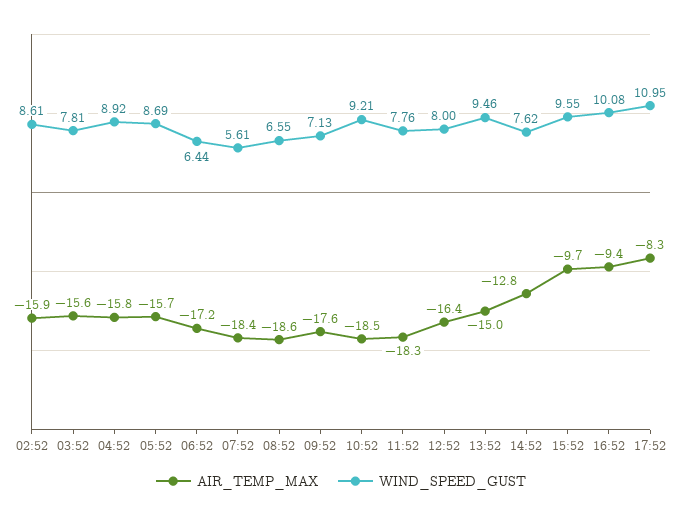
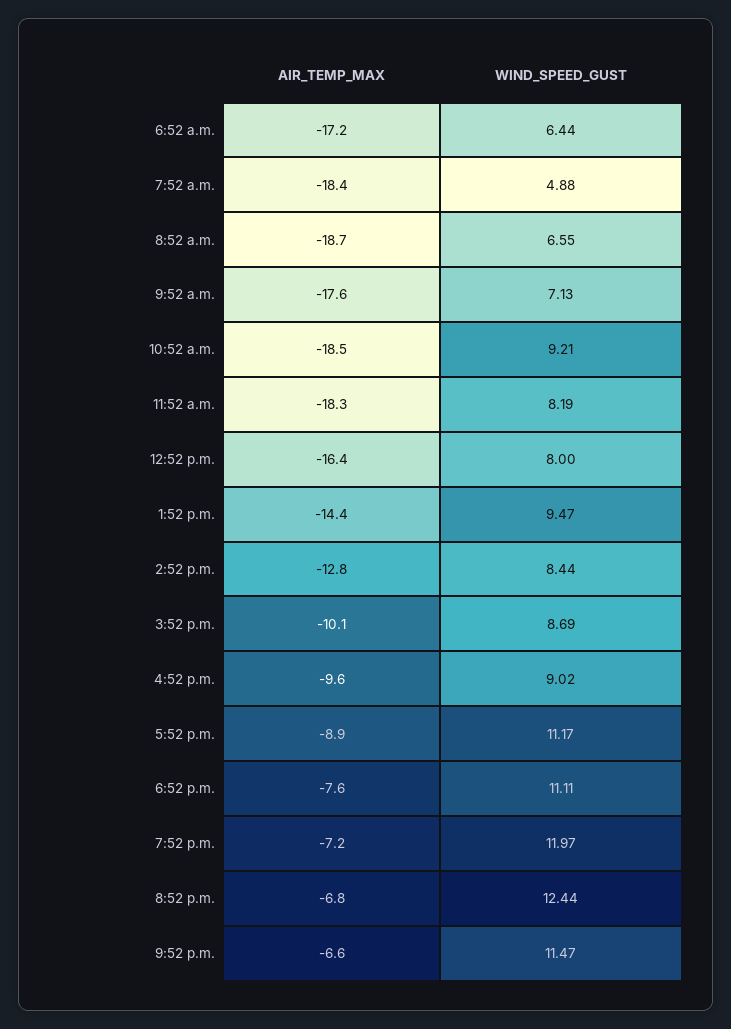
AIR_TEMP_MAX, 02:52: -15.9 -> none
WIND_SPEED_GUST, 02:52: 8.61 -> none
AIR_TEMP_MAX, 03:52: -15.6 -> none
WIND_SPEED_GUST, 03:52: 7.81 -> none
AIR_TEMP_MAX, 04:52: -15.8 -> none
WIND_SPEED_GUST, 04:52: 8.92 -> none
AIR_TEMP_MAX, 05:52: -15.7 -> none
WIND_SPEED_GUST, 05:52: 8.69 -> none
WIND_SPEED_GUST, 07:52: 5.61 -> 4.88
AIR_TEMP_MAX, 08:52: -18.6 -> -18.7
WIND_SPEED_GUST, 11:52: 7.76 -> 8.19
AIR_TEMP_MAX, 13:52: -15 -> -14.4
WIND_SPEED_GUST, 13:52: 9.46 -> 9.47
WIND_SPEED_GUST, 14:52: 7.62 -> 8.44
AIR_TEMP_MAX, 15:52: -9.7 -> -10.1
WIND_SPEED_GUST, 15:52: 9.55 -> 8.69
AIR_TEMP_MAX, 16:52: -9.4 -> -9.6
WIND_SPEED_GUST, 16:52: 10.08 -> 9.02
AIR_TEMP_MAX, 17:52: -8.3 -> -8.9
WIND_SPEED_GUST, 17:52: 10.95 -> 11.17
AIR_TEMP_MAX, 6:52 p.m.: none -> -7.6
WIND_SPEED_GUST, 6:52 p.m.: none -> 11.11
AIR_TEMP_MAX, 7:52 p.m.: none -> -7.2
WIND_SPEED_GUST, 7:52 p.m.: none -> 11.97
AIR_TEMP_MAX, 8:52 p.m.: none -> -6.8
WIND_SPEED_GUST, 8:52 p.m.: none -> 12.44
AIR_TEMP_MAX, 9:52 p.m.: none -> -6.6
WIND_SPEED_GUST, 9:52 p.m.: none -> 11.47

